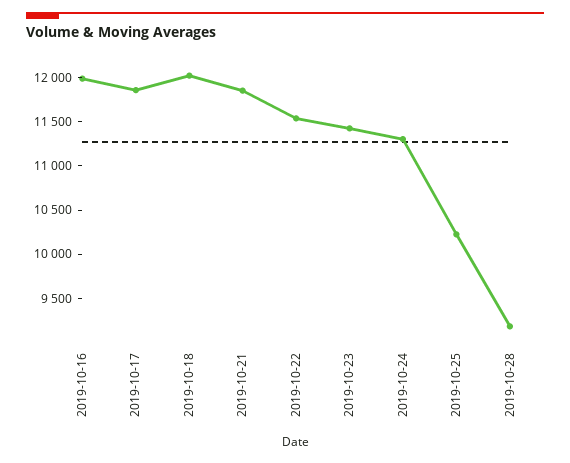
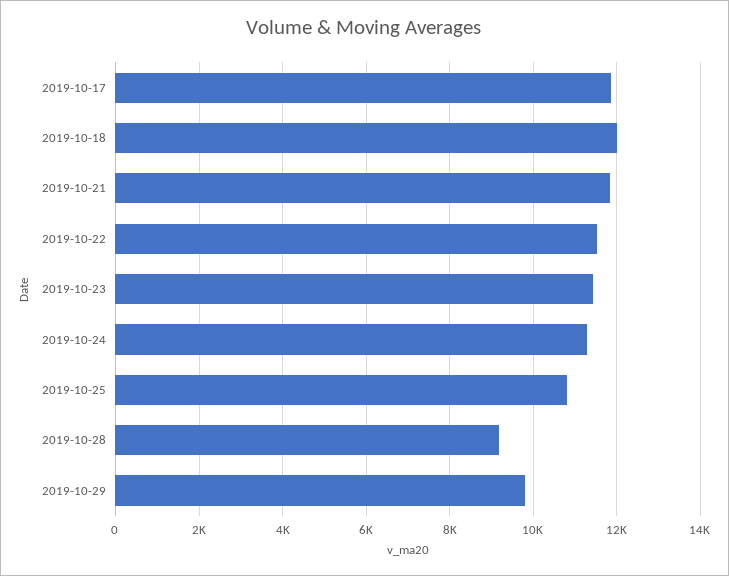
2019-10-16: 12000 -> none
2019-10-25: 10200 -> 10800
2019-10-29: none -> 9800

